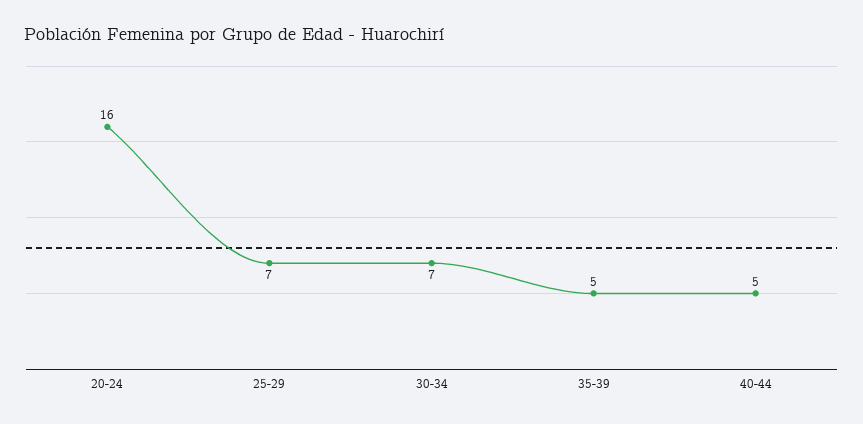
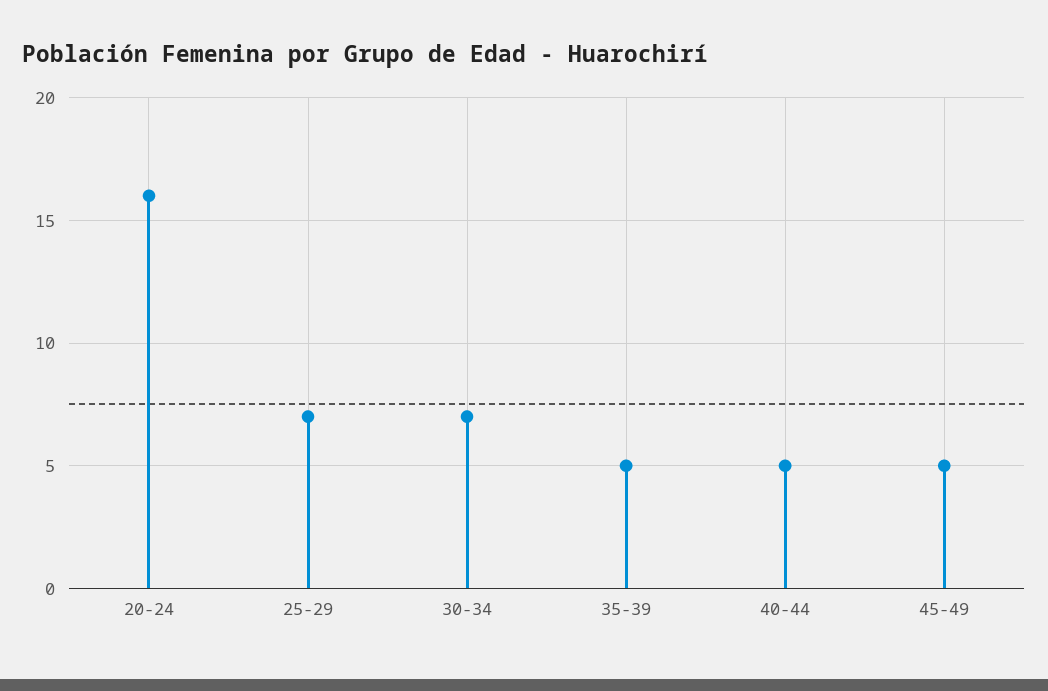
45-49: none -> 5

